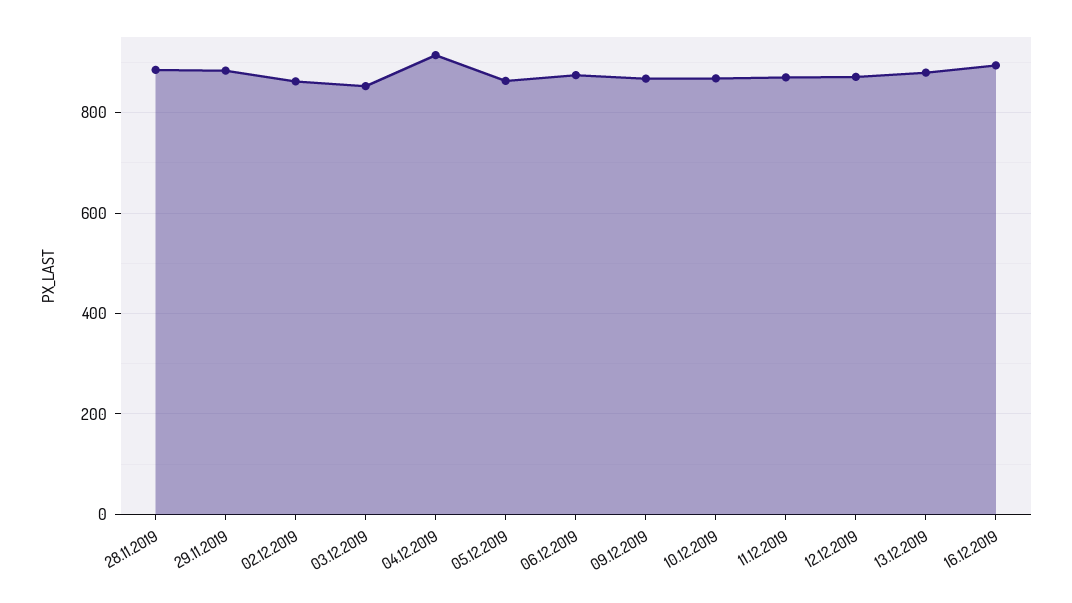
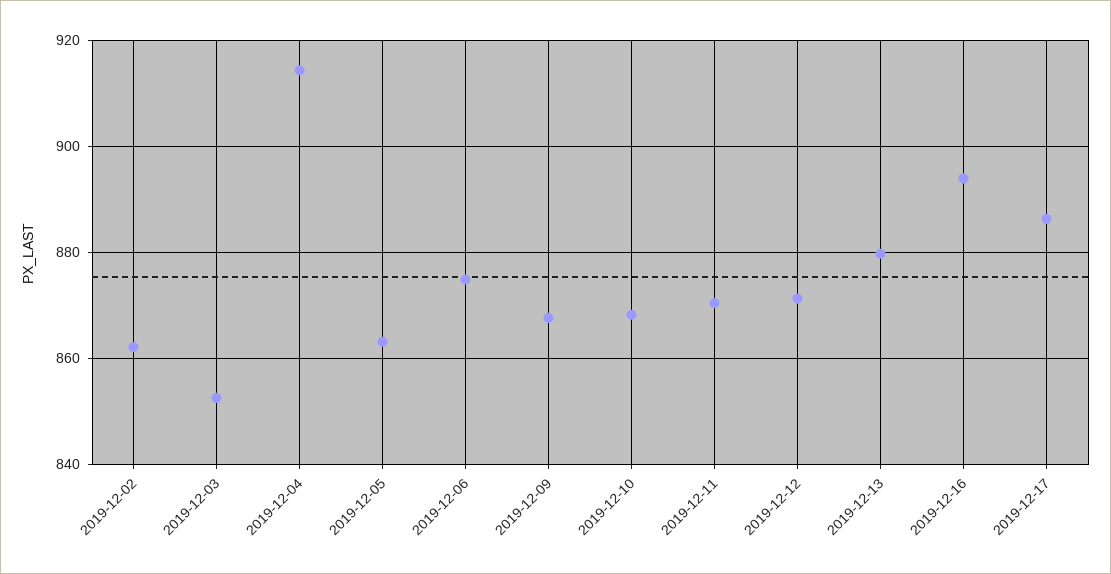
28.11.2019: 880 -> none
29.11.2019: 880 -> none
2019-12-17: none -> 886

